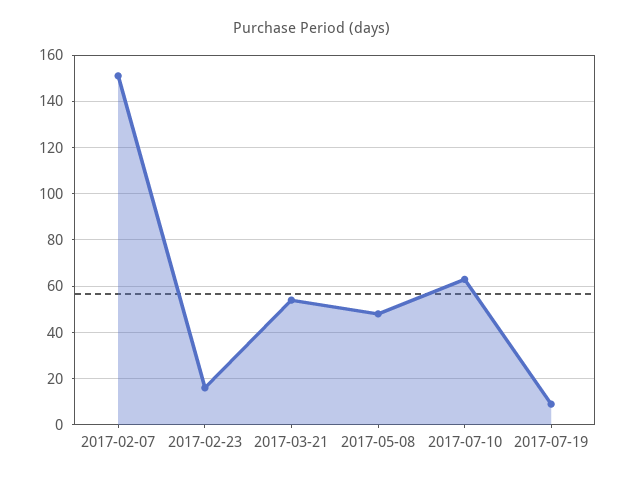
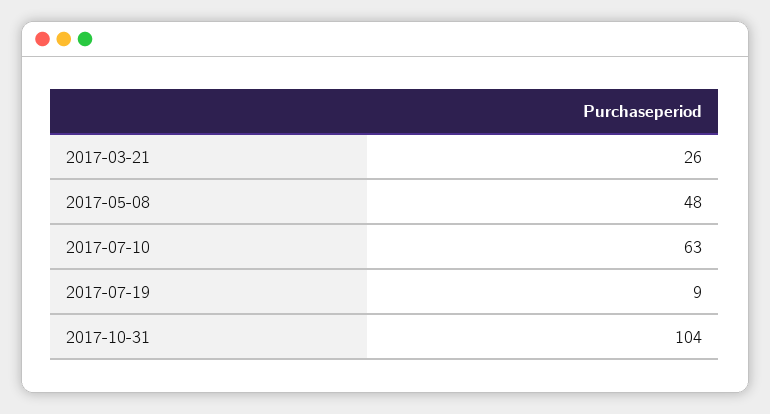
2017-02-07: 150 -> none
2017-02-23: 15 -> none
2017-03-21: 55 -> 26
2017-10-31: none -> 104

